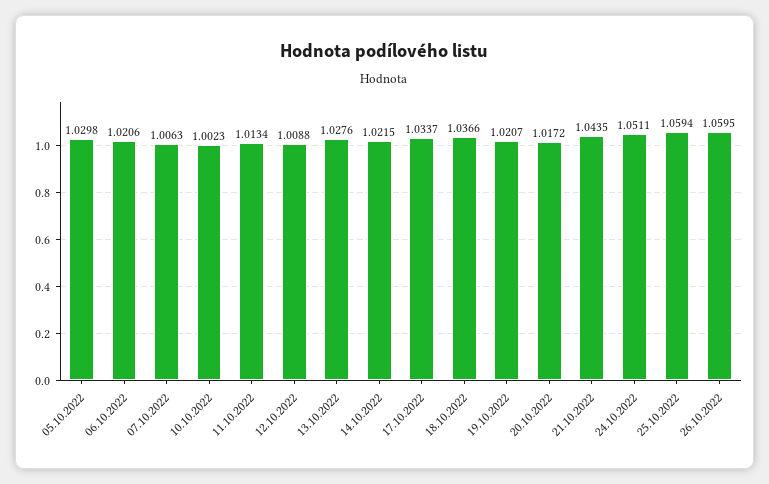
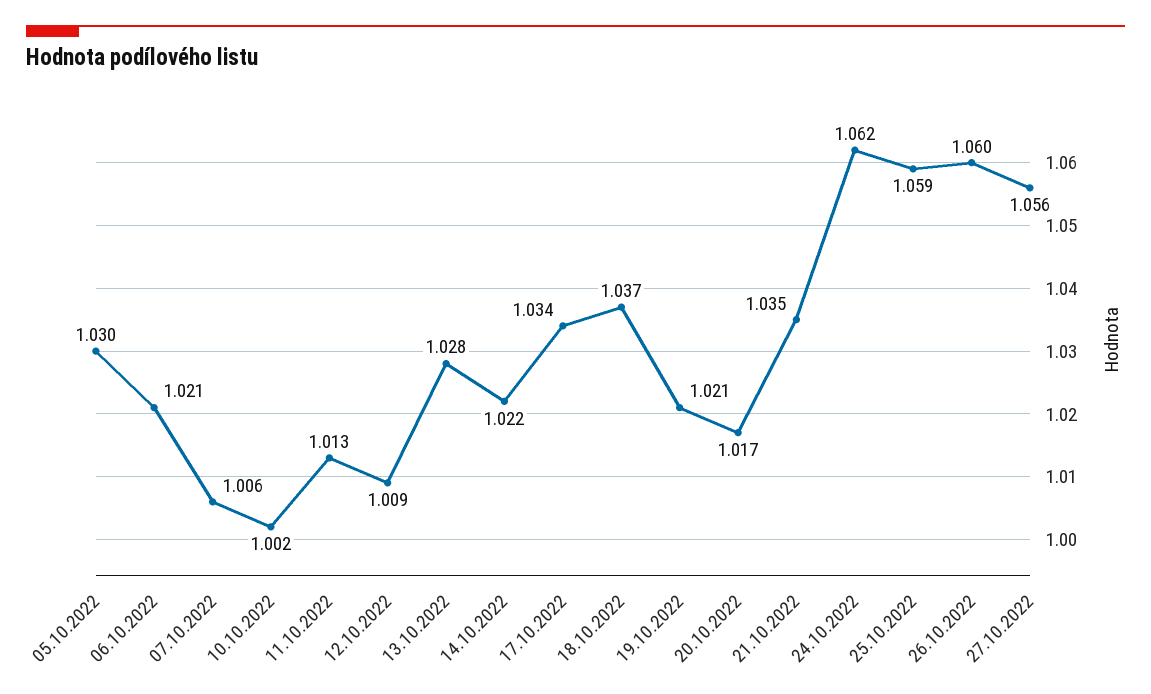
21.10.2022: 1.0435 -> 1.035
24.10.2022: 1.0511 -> 1.062
27.10.2022: none -> 1.056

